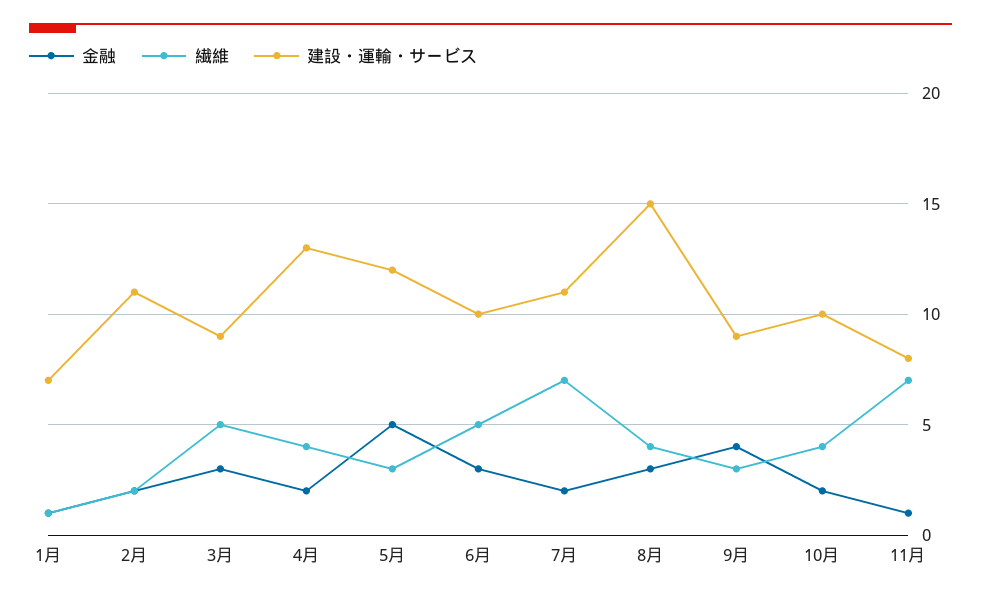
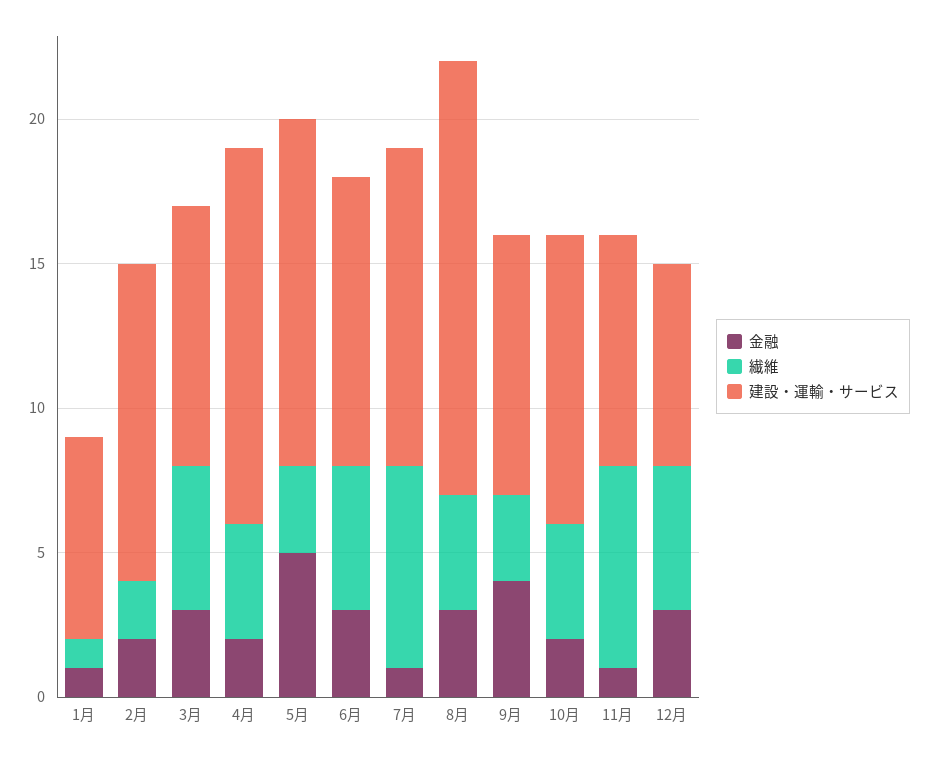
金融, 7月: 2 -> 1
金融, 12月: none -> 3
繊維, 12月: none -> 5
建設・運輸・サービス, 12月: none -> 7

